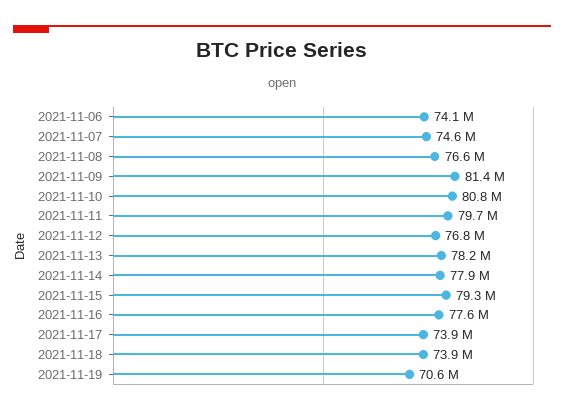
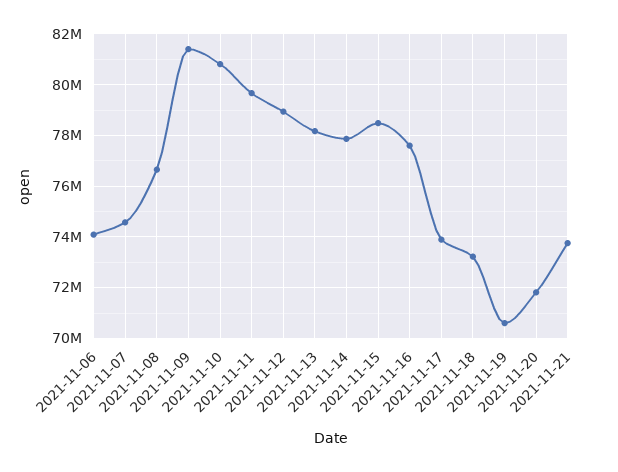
2021-11-12: 76800000 -> 79000000
2021-11-15: 79300000 -> 78500000
2021-11-18: 73900000 -> 73250000
2021-11-20: none -> 71750000
2021-11-21: none -> 73750000

